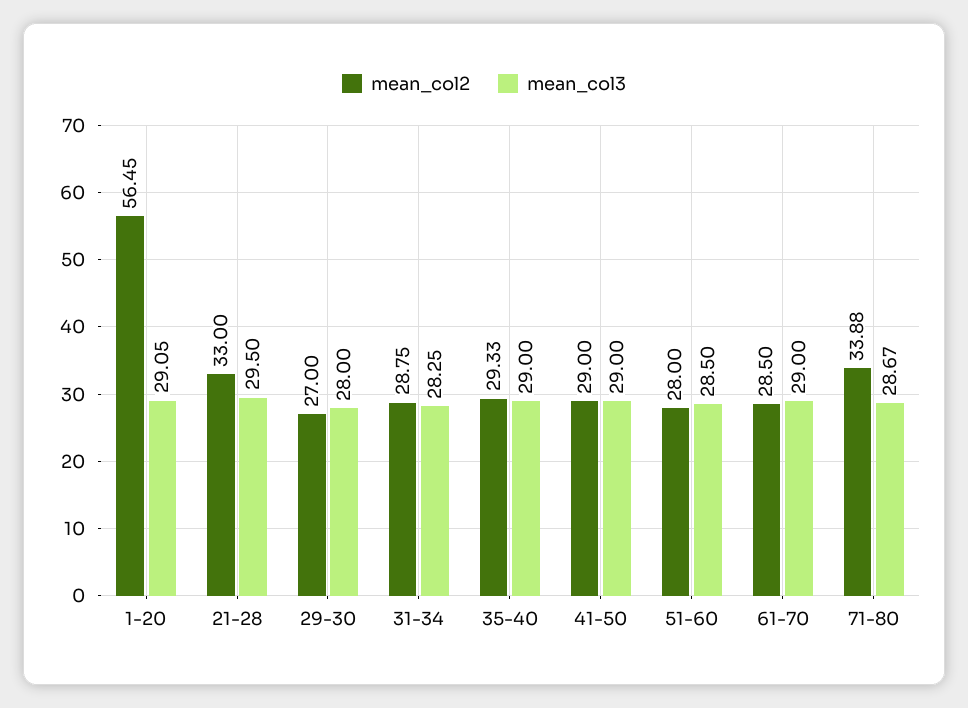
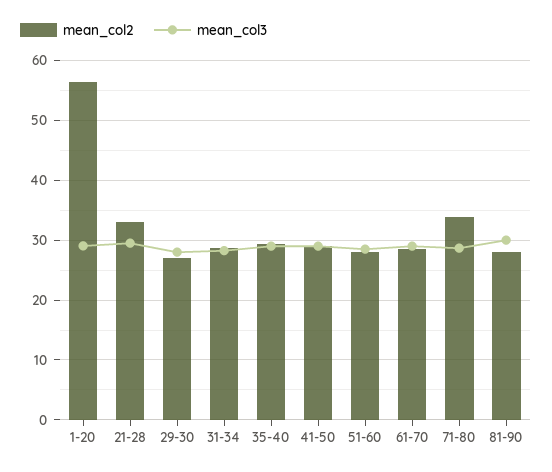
mean_col2, 81-90: none -> 28
mean_col3, 81-90: none -> 30

